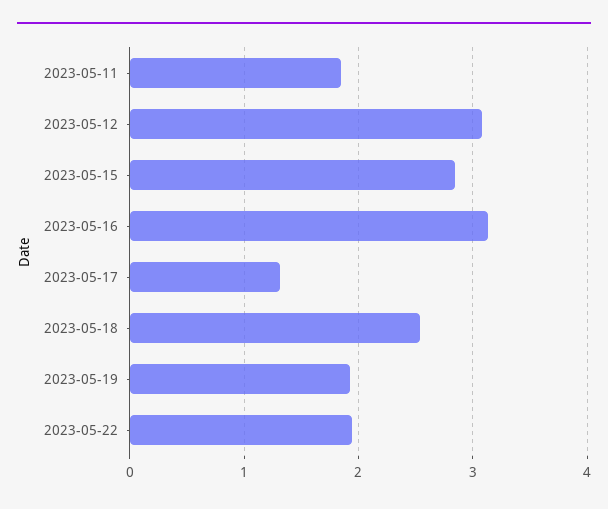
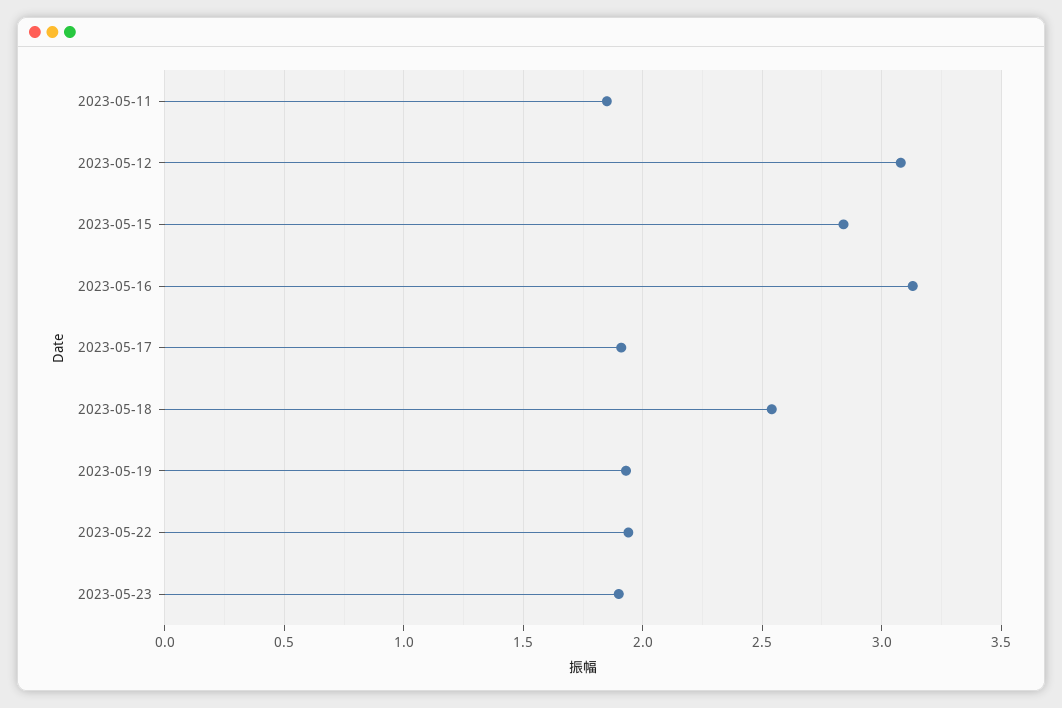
2023-05-17: 1.3 -> 1.9
2023-05-23: none -> 1.9

